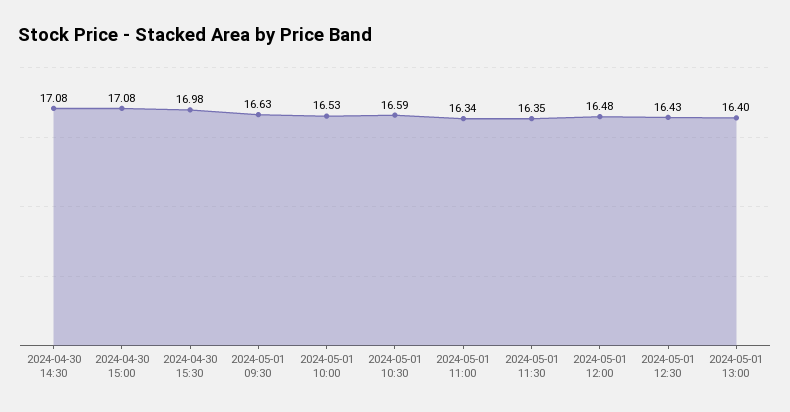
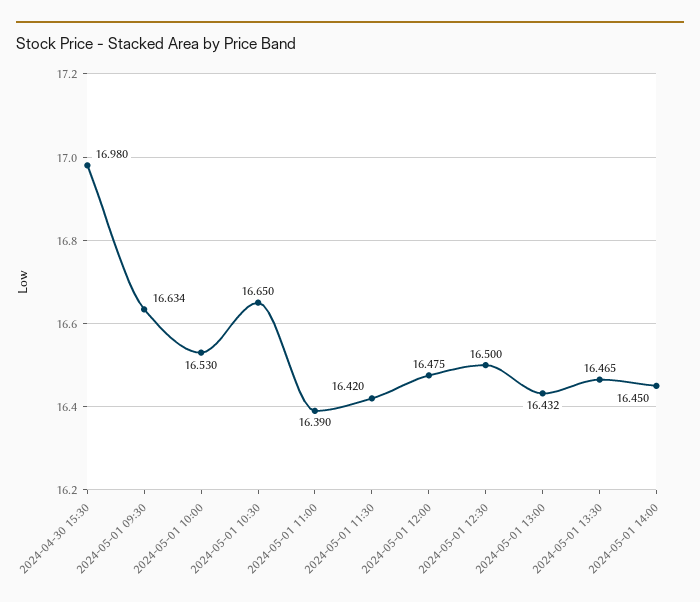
2024-04-30 14:30: 17.08 -> none
2024-04-30 15:00: 17.08 -> none
2024-05-01 10:30: 16.59 -> 16.65
2024-05-01 11:00: 16.34 -> 16.39
2024-05-01 11:30: 16.35 -> 16.42
2024-05-01 12:30: 16.43 -> 16.5
2024-05-01 13:00: 16.4 -> 16.432
2024-05-01 13:30: none -> 16.465
2024-05-01 14:00: none -> 16.45

